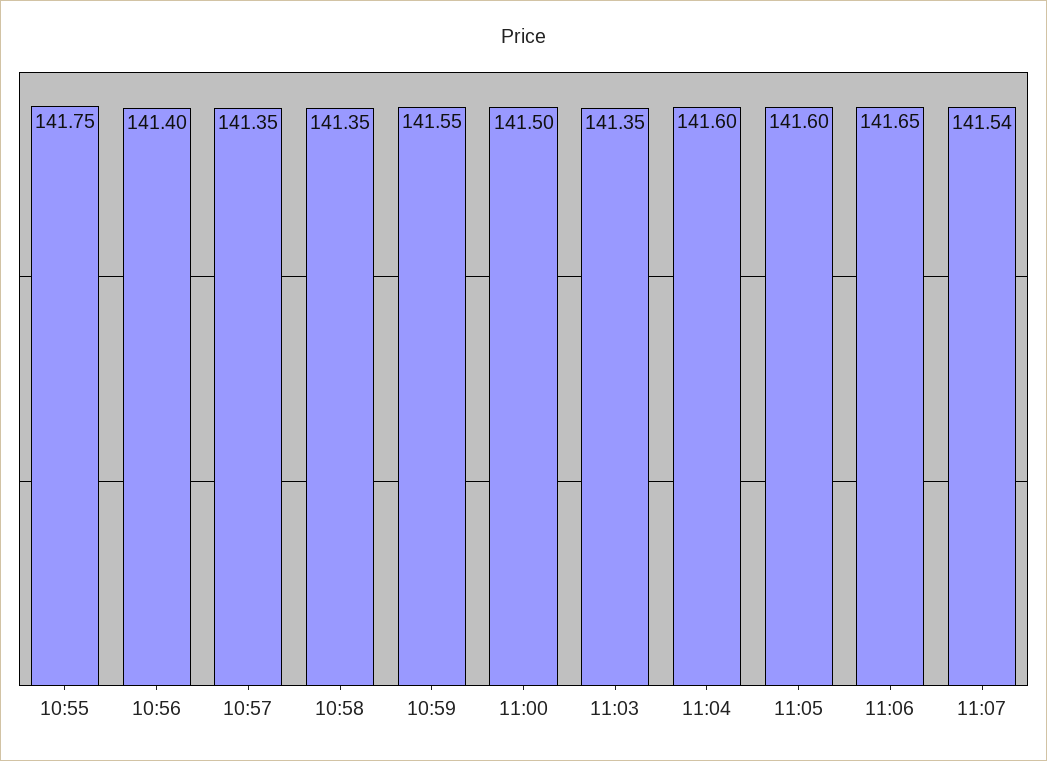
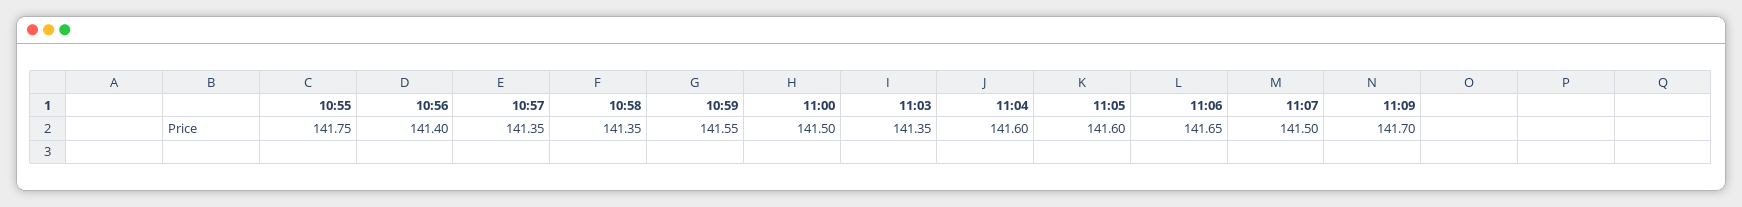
11:07: 141.54 -> 141.5
11:09: none -> 141.7

